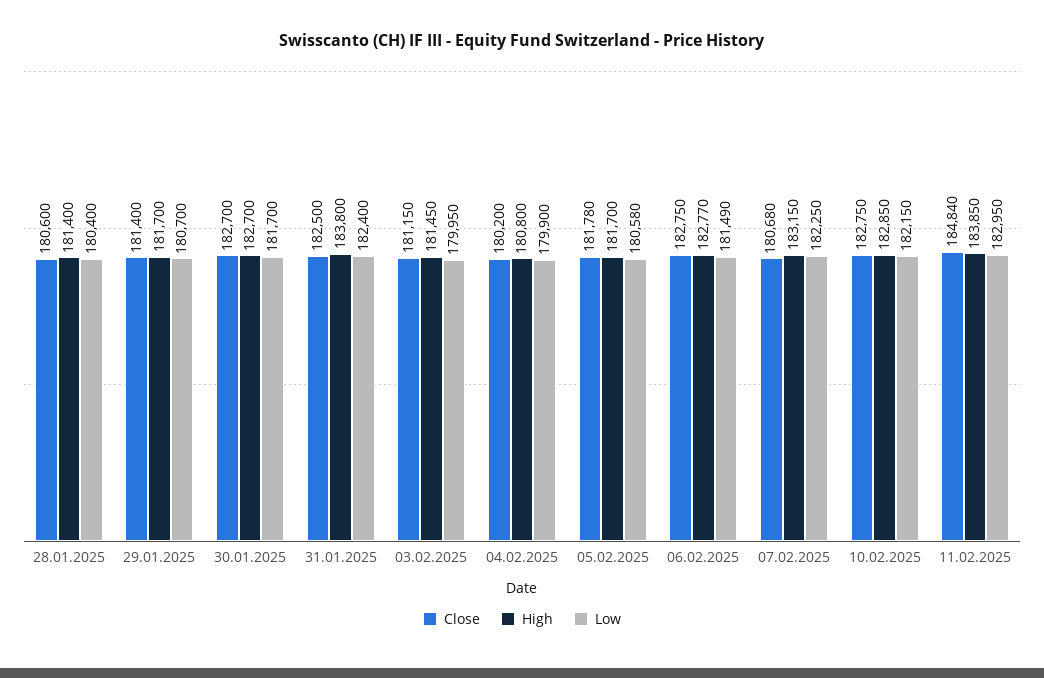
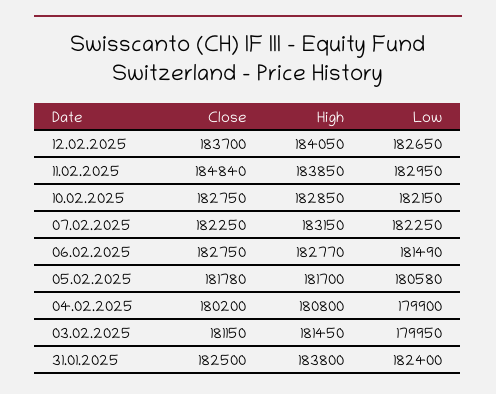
Close, 28.01.2025: 180600 -> none
High, 28.01.2025: 181400 -> none
Low, 28.01.2025: 180400 -> none
Close, 29.01.2025: 181400 -> none
High, 29.01.2025: 181700 -> none
Low, 29.01.2025: 180700 -> none
Close, 30.01.2025: 182700 -> none
High, 30.01.2025: 182700 -> none
Low, 30.01.2025: 181700 -> none
Close, 07.02.2025: 180680 -> 182250
Close, 12.02.2025: none -> 183700
High, 12.02.2025: none -> 184050
Low, 12.02.2025: none -> 182650

